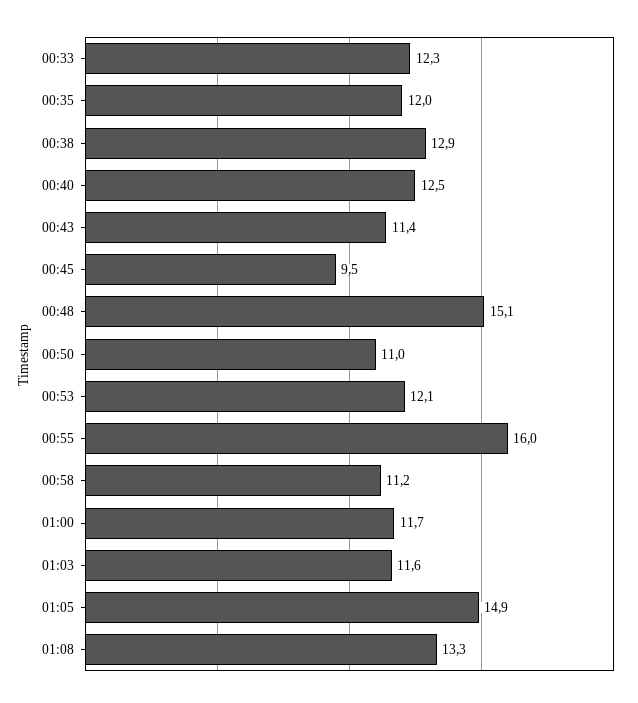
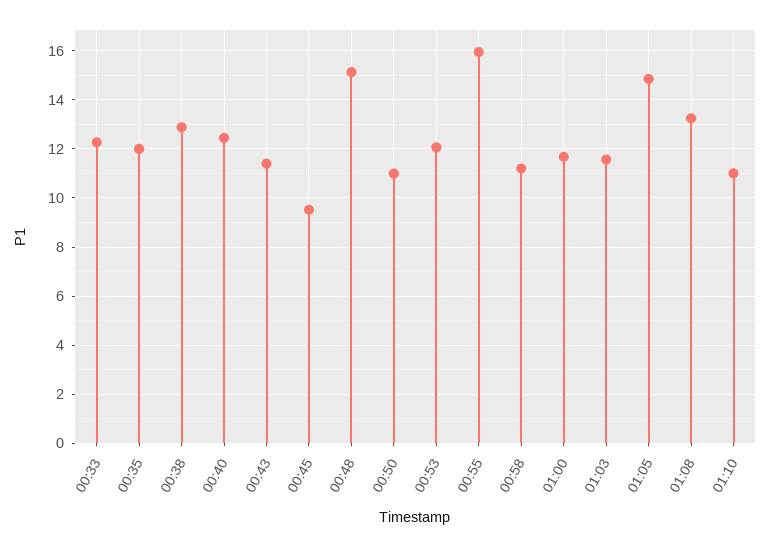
01:10: none -> 11

